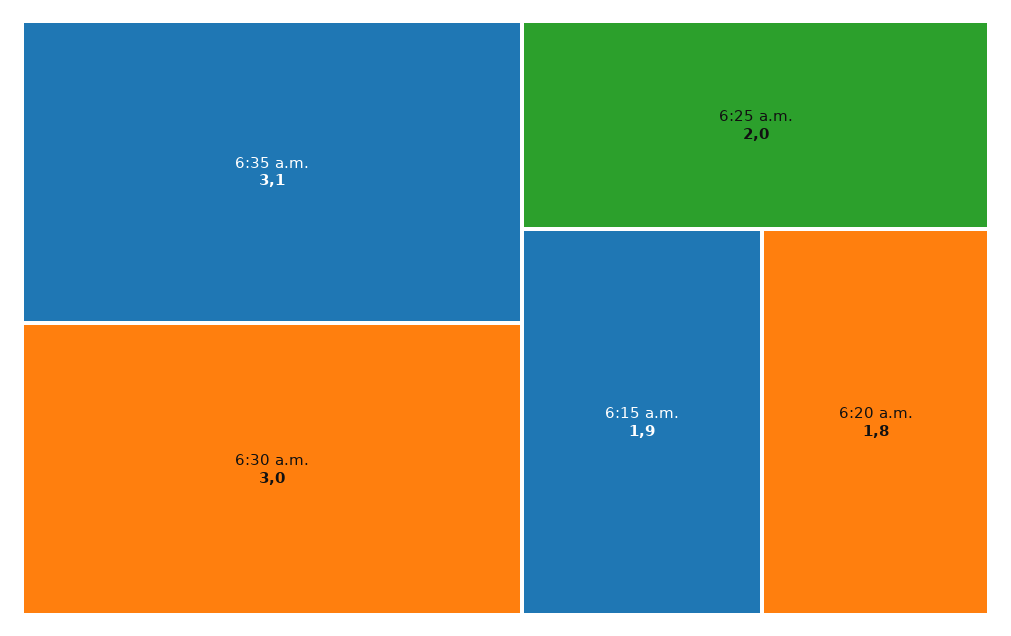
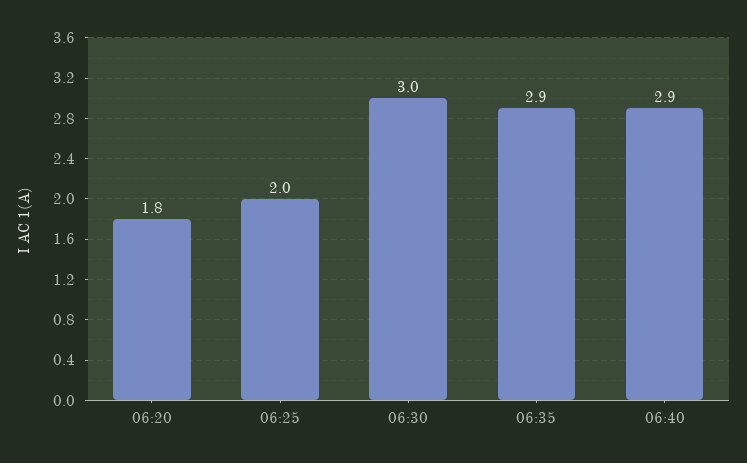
6:35 a.m.: 3.1 -> 2.9
6:15 a.m.: 1.9 -> none
06:40: none -> 2.9

